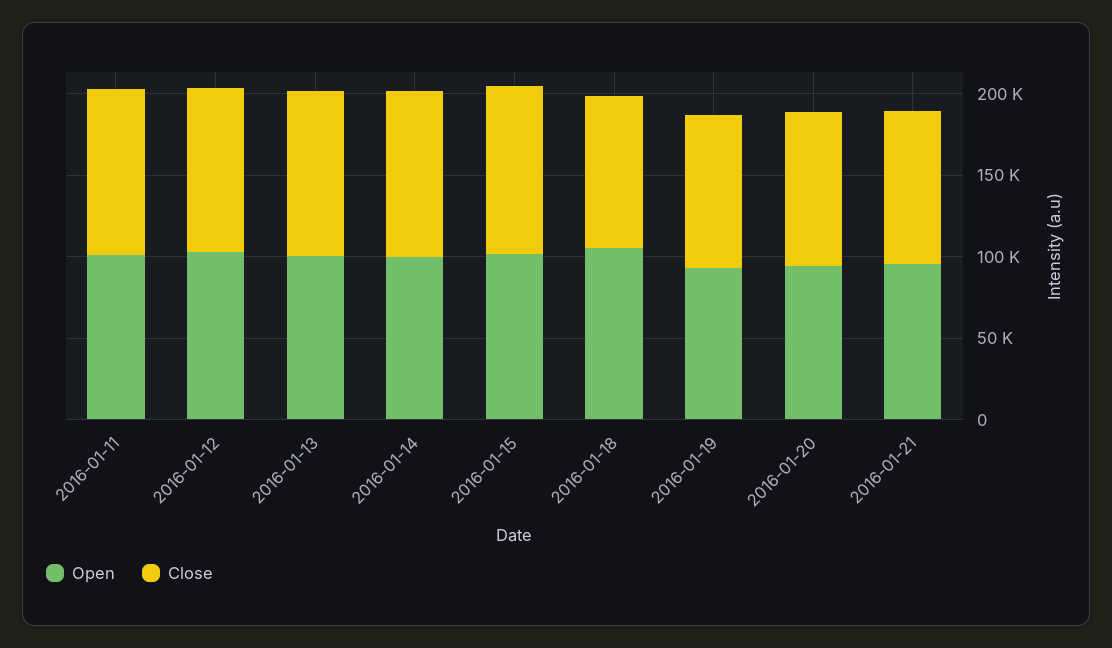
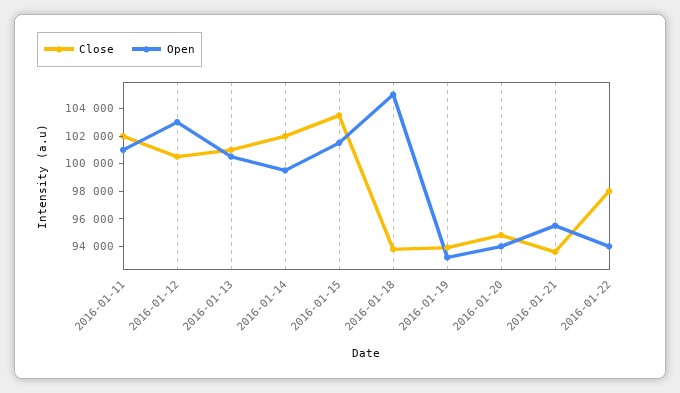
Close, 2016-01-22: none -> 98000
Open, 2016-01-22: none -> 94000

